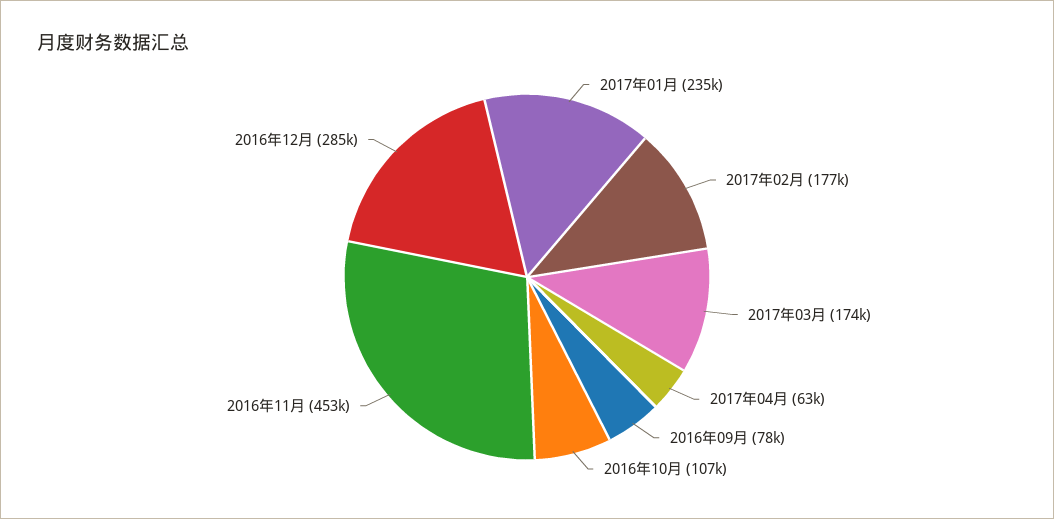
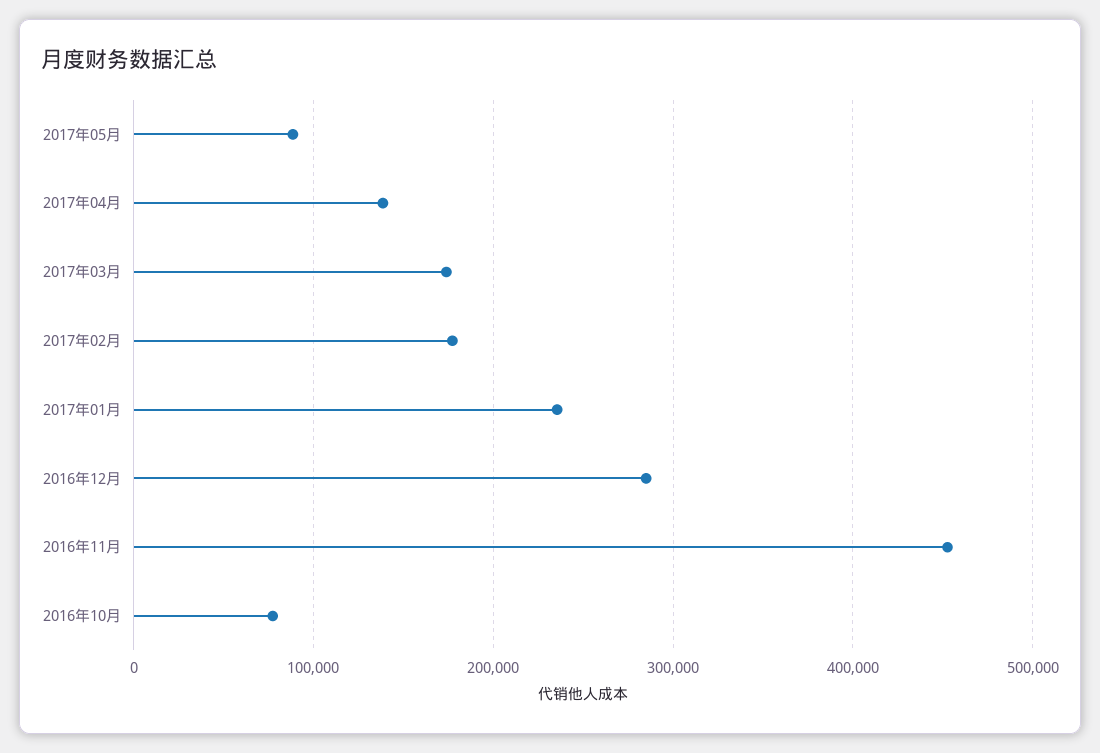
2017年04月: 63000 -> 140000
2016年09月: 78000 -> none
2016年10月: 107000 -> 80000
2017年05月: none -> 90000

